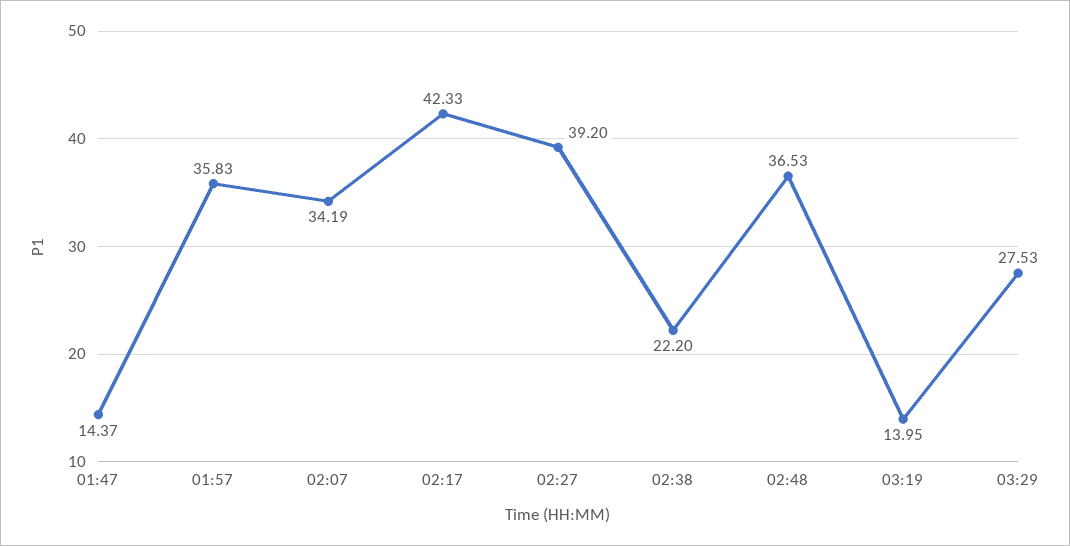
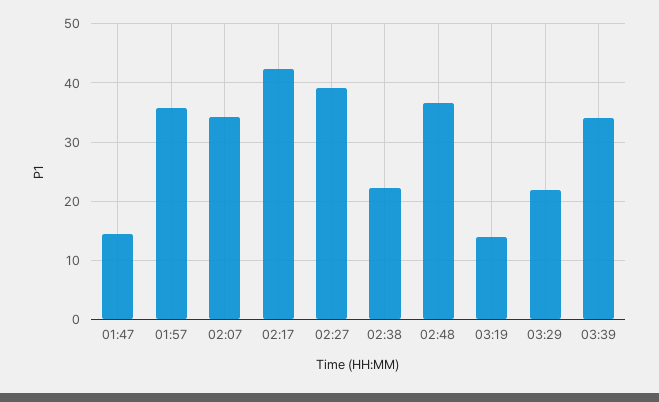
03:29: 27.53 -> 22
03:39: none -> 34

